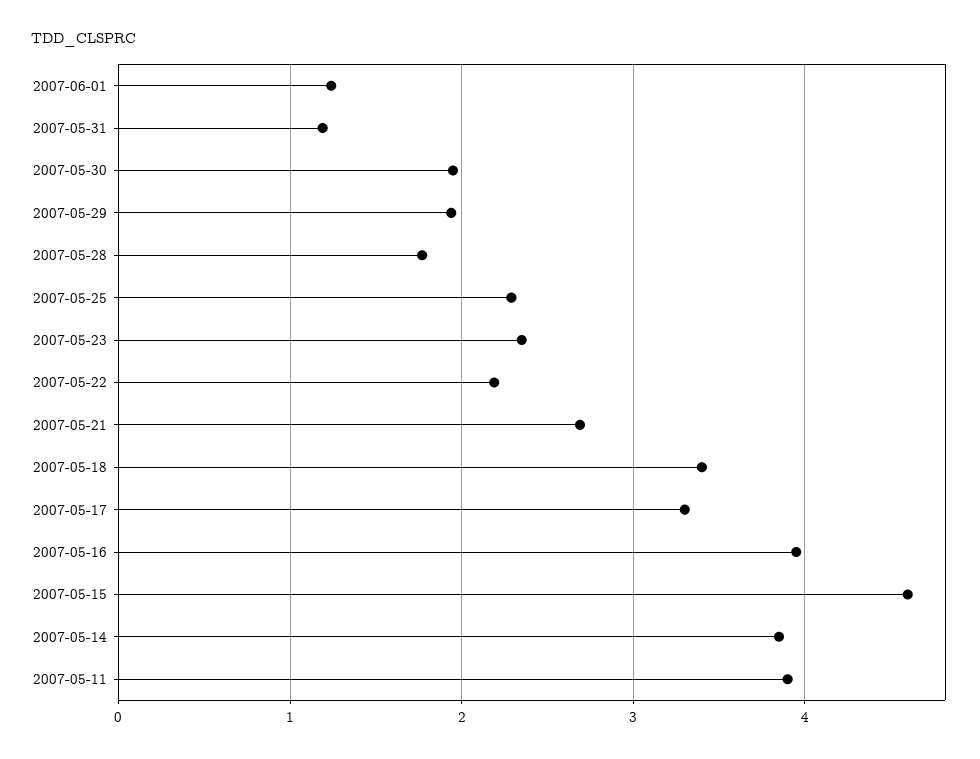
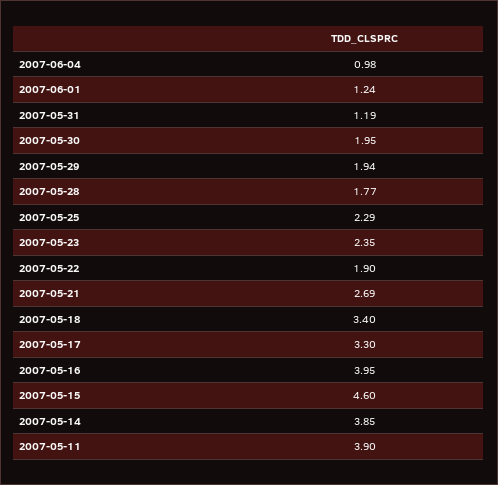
2007-05-22: 2.2 -> 1.9
2007-06-04: none -> 0.98

